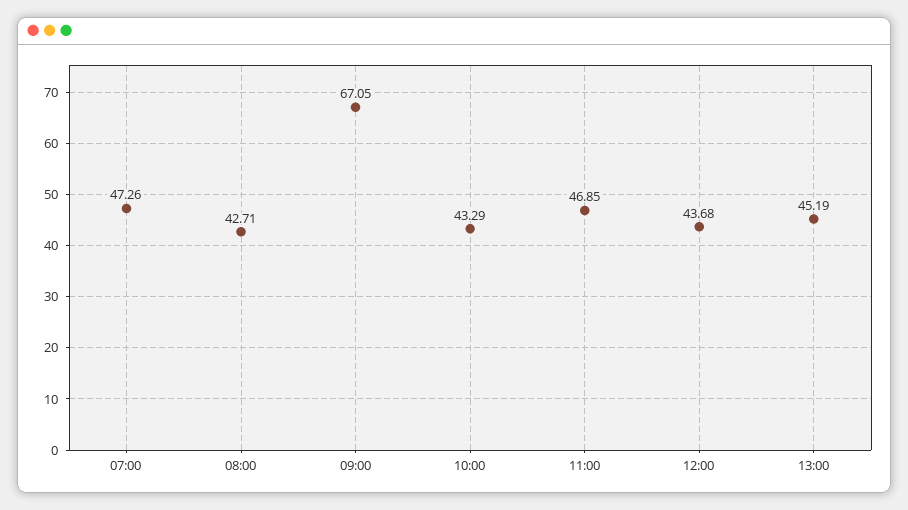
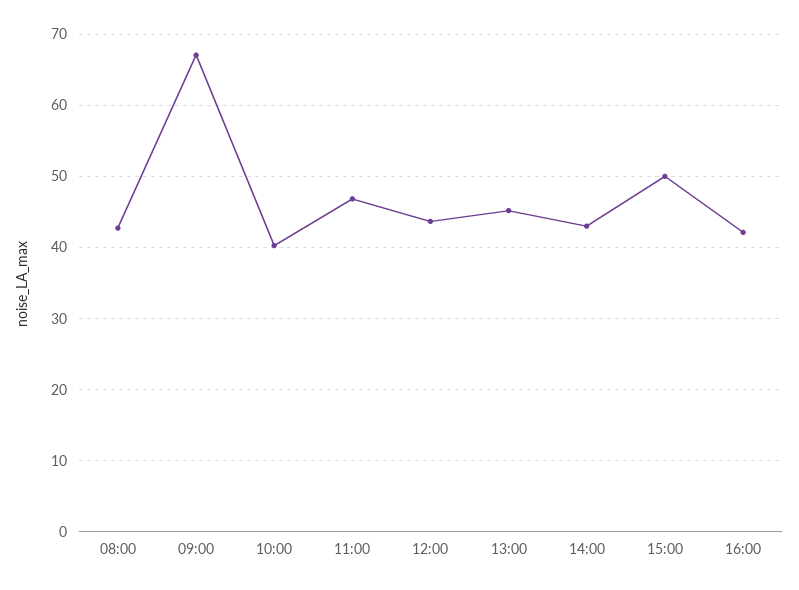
07:00: 47.26 -> none
10:00: 43.29 -> 40
14:00: none -> 43
15:00: none -> 50
16:00: none -> 42

